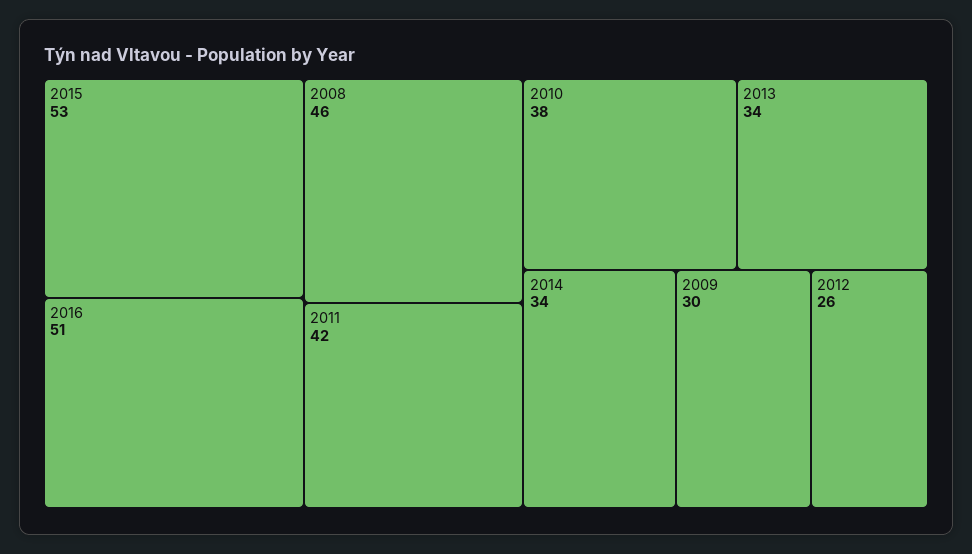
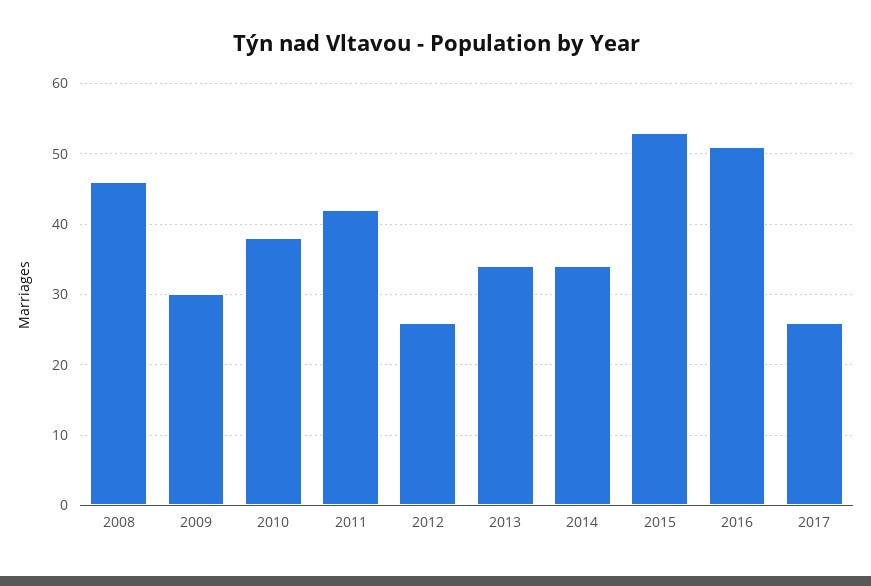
2017: none -> 26

